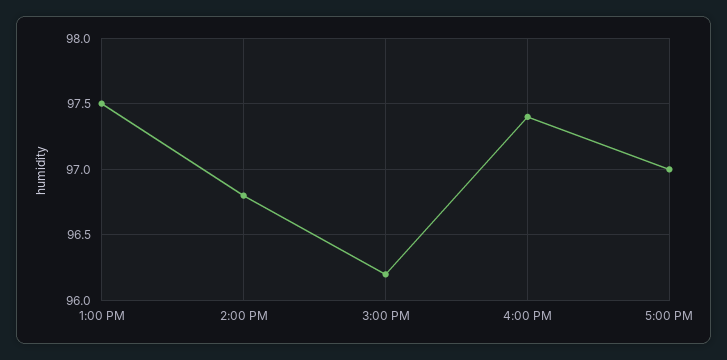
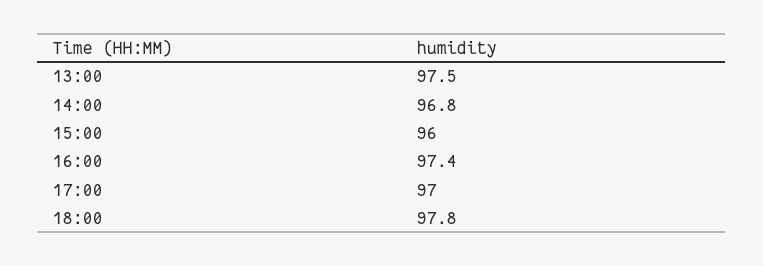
3:00 PM: 96.2 -> 96
18:00: none -> 97.8

